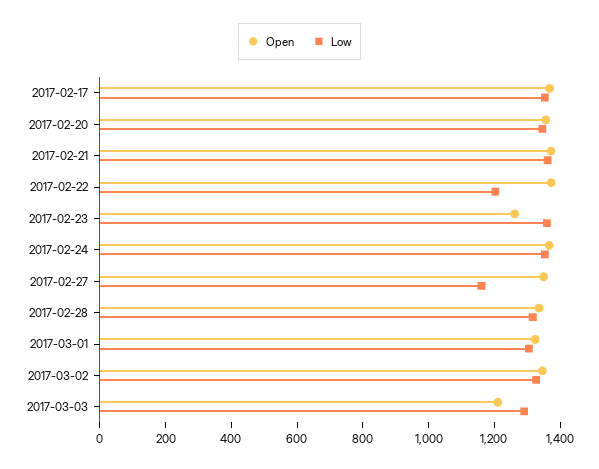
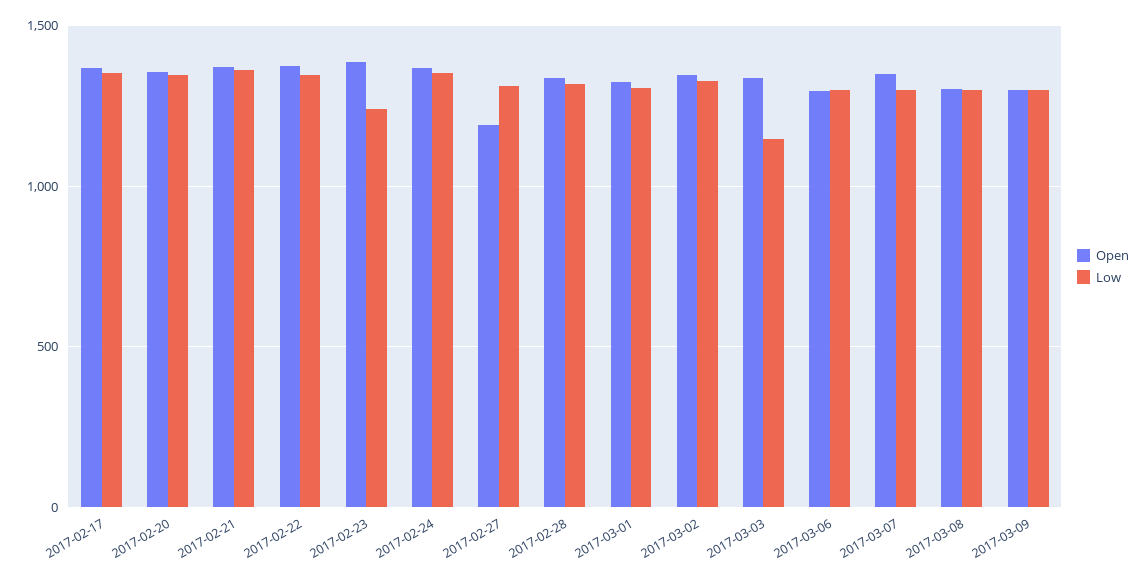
Low, 2017-02-22: 1200 -> 1350
Open, 2017-02-23: 1250 -> 1400
Low, 2017-02-23: 1350 -> 1250
Open, 2017-02-27: 1350 -> 1200
Low, 2017-02-27: 1150 -> 1300
Open, 2017-03-03: 1200 -> 1350
Low, 2017-03-03: 1300 -> 1150
Open, 2017-03-06: none -> 1300
Low, 2017-03-06: none -> 1300
Open, 2017-03-07: none -> 1350
Low, 2017-03-07: none -> 1300
Open, 2017-03-08: none -> 1300
Low, 2017-03-08: none -> 1300
Open, 2017-03-09: none -> 1300
Low, 2017-03-09: none -> 1300

